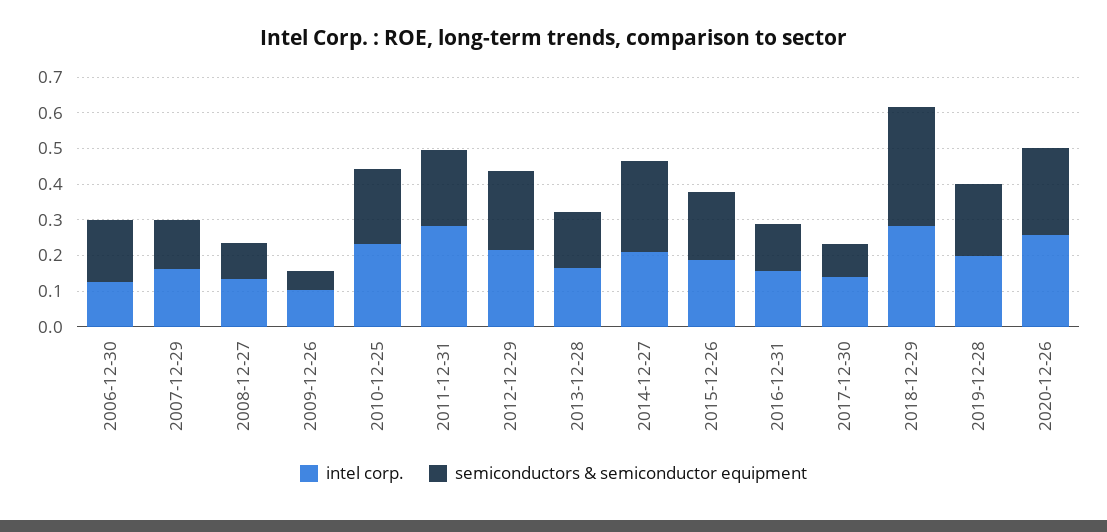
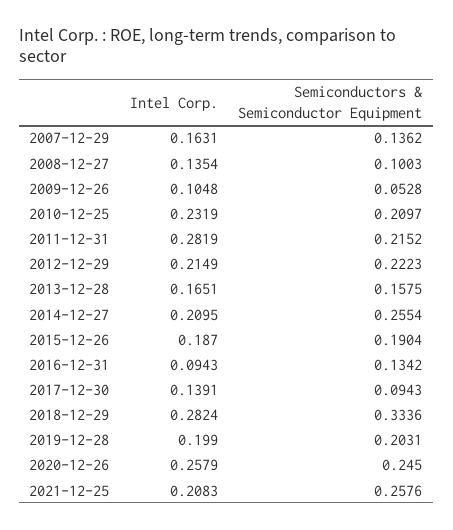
intel corp., 2006-12-30: 0.125 -> none
semiconductors & semiconductor equipment, 2006-12-30: 0.175 -> none
intel corp., 2016-12-31: 0.15 -> 0.0943
intel corp., 2021-12-25: none -> 0.2083
semiconductors & semiconductor equipment, 2021-12-25: none -> 0.2576

